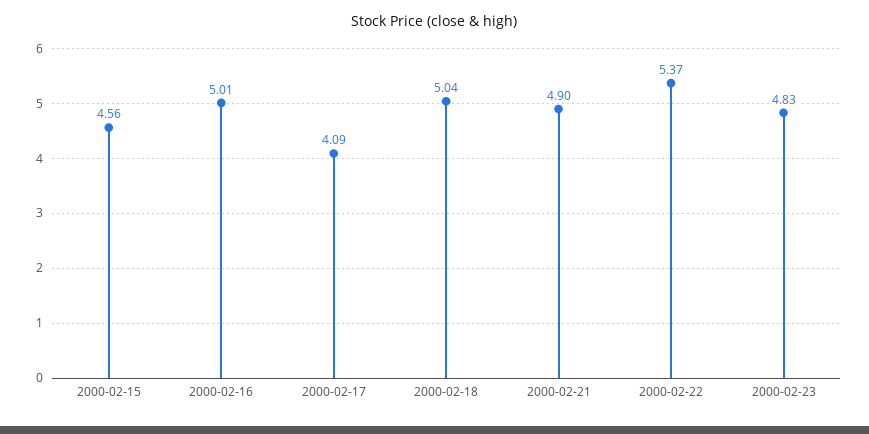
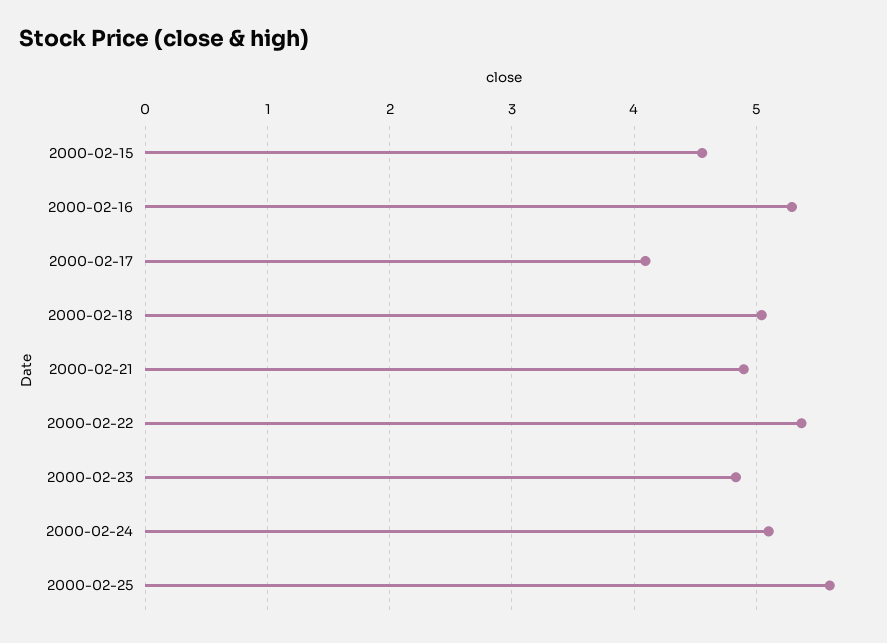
2000-02-16: 5.01 -> 5.3
2000-02-24: none -> 5.1
2000-02-25: none -> 5.6

